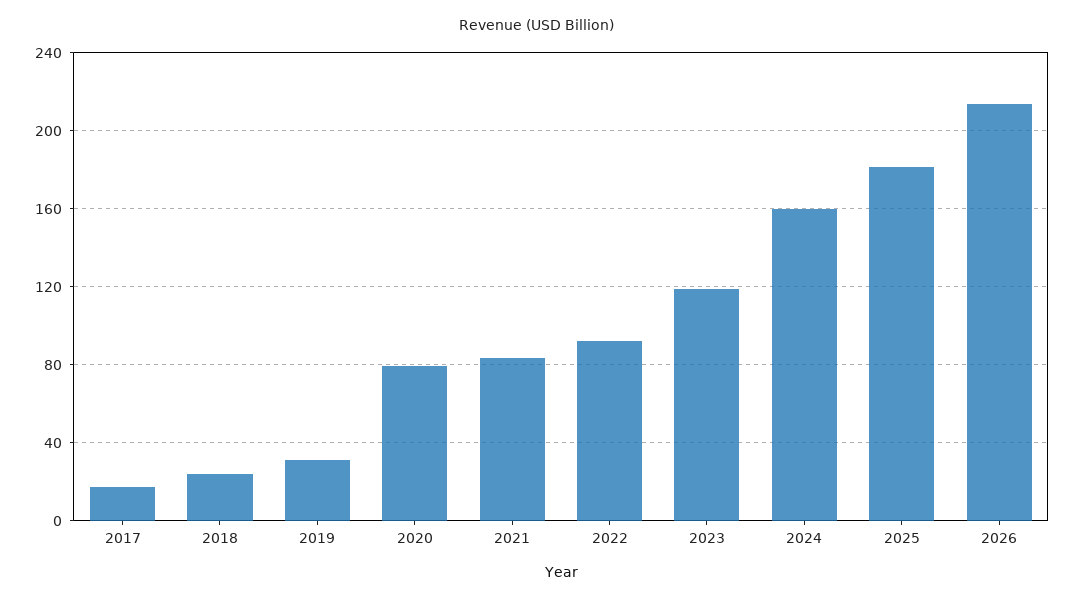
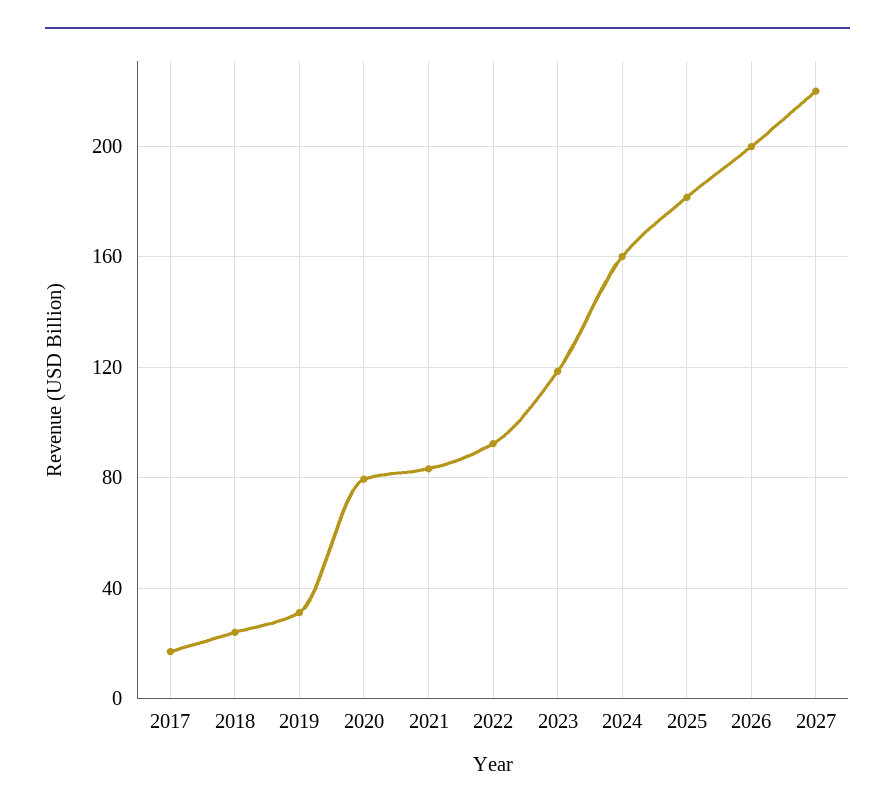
2026: 215 -> 200
2027: none -> 220

